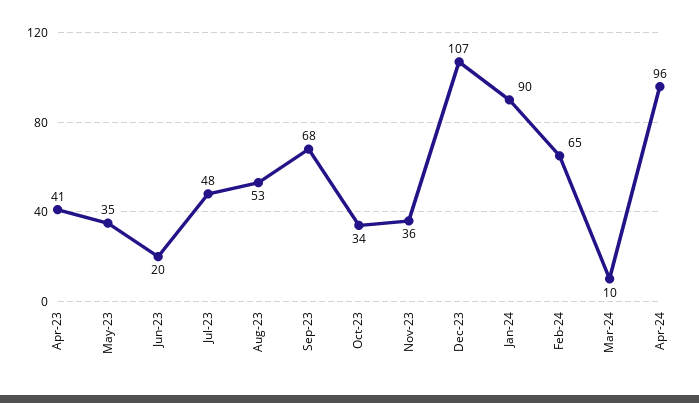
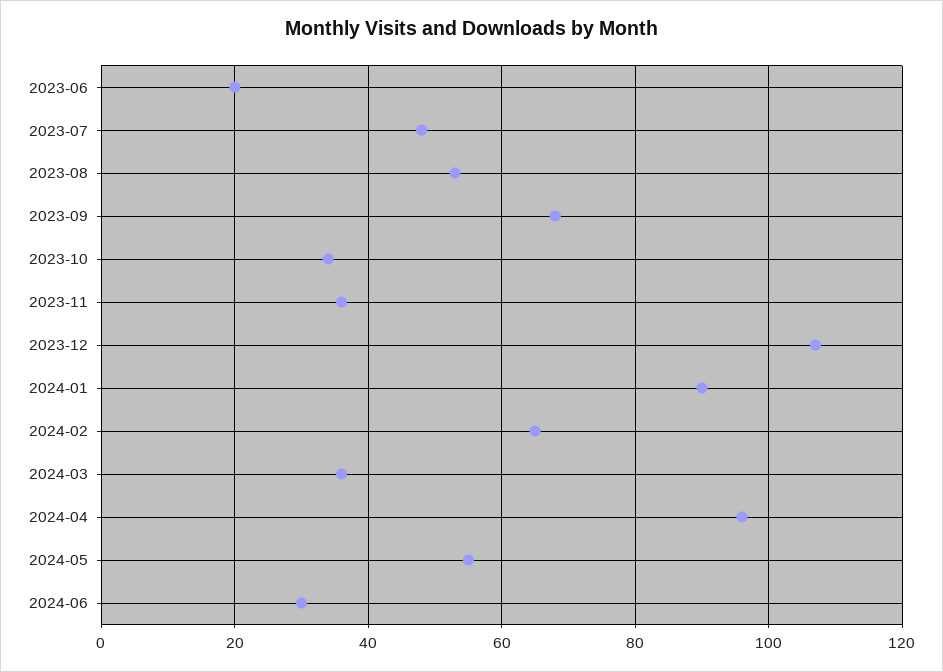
Apr-23: 41 -> none
May-23: 35 -> none
Mar-24: 10 -> 35
2024-05: none -> 55
2024-06: none -> 30

